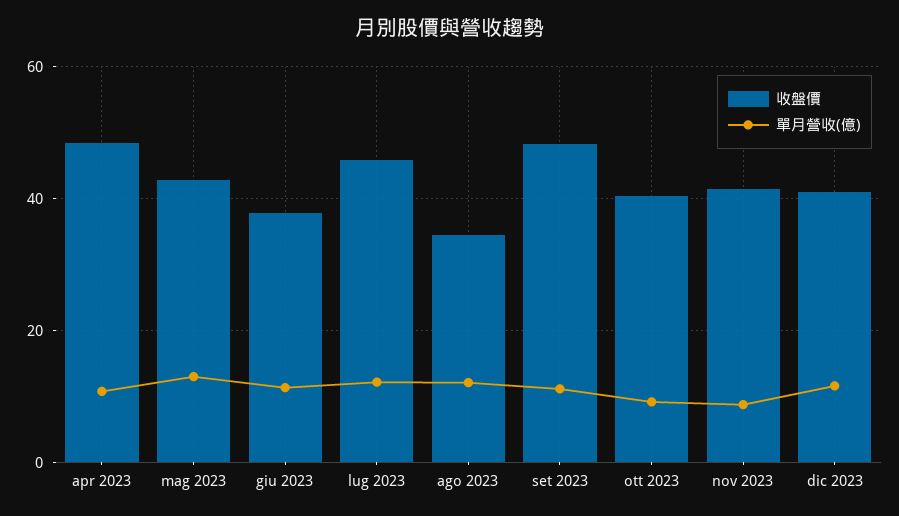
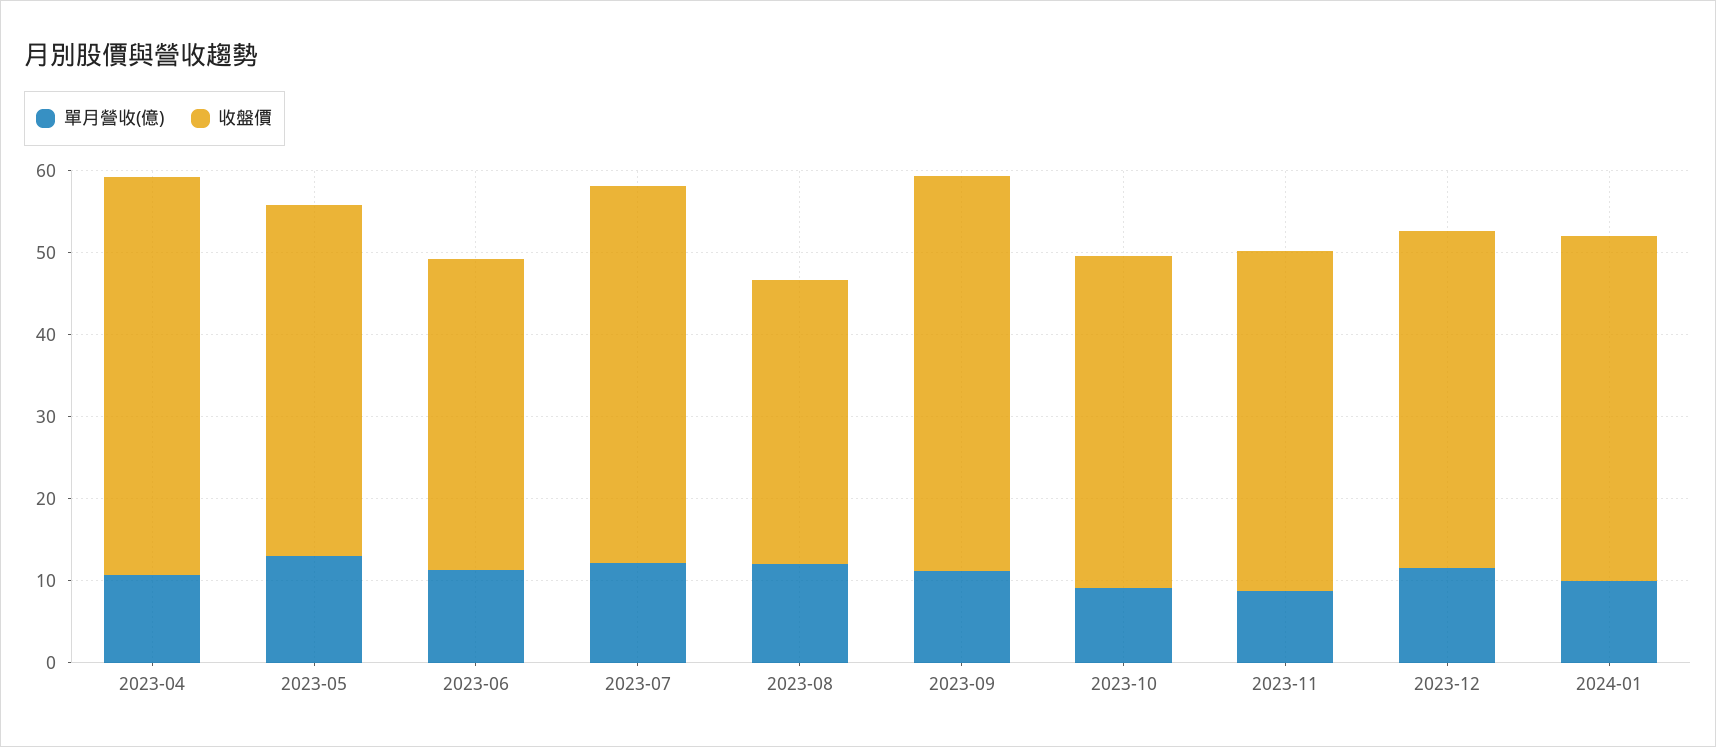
單月營收(億), 2024-01: none -> 10
收盤價, 2024-01: none -> 42

